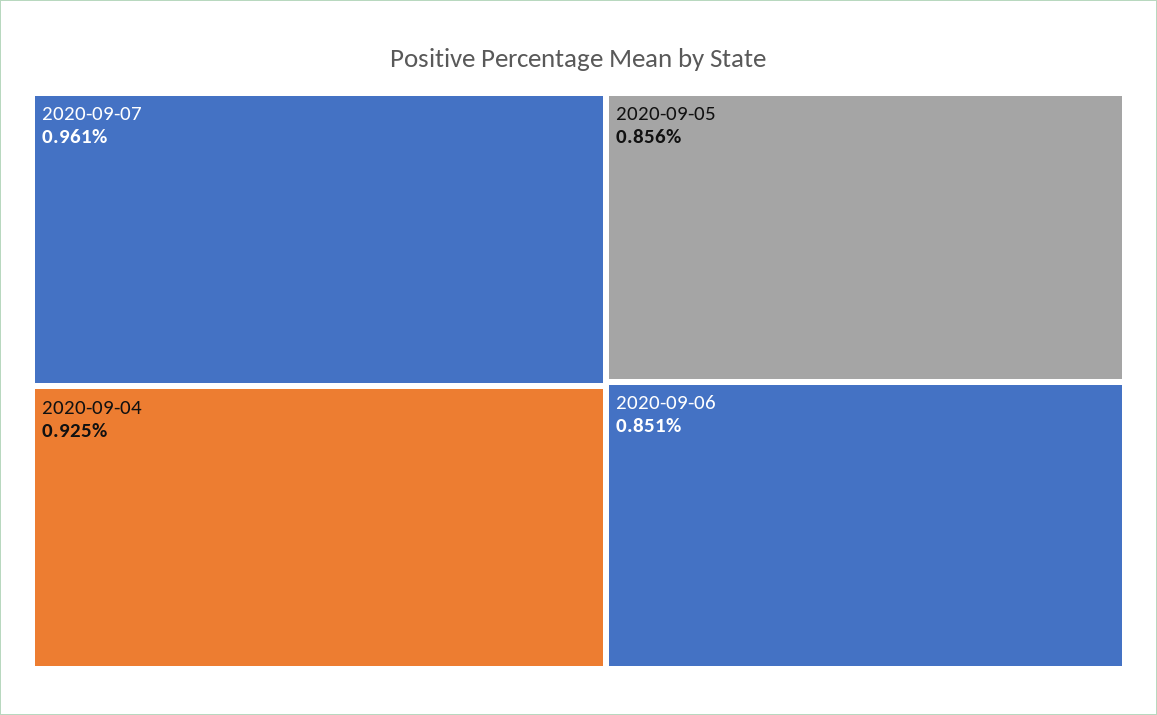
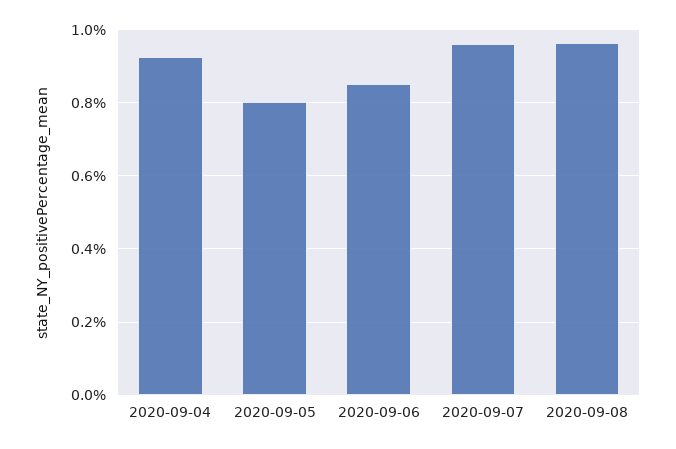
2020-09-05: 0.856 -> 0.8
2020-09-08: none -> 0.96

